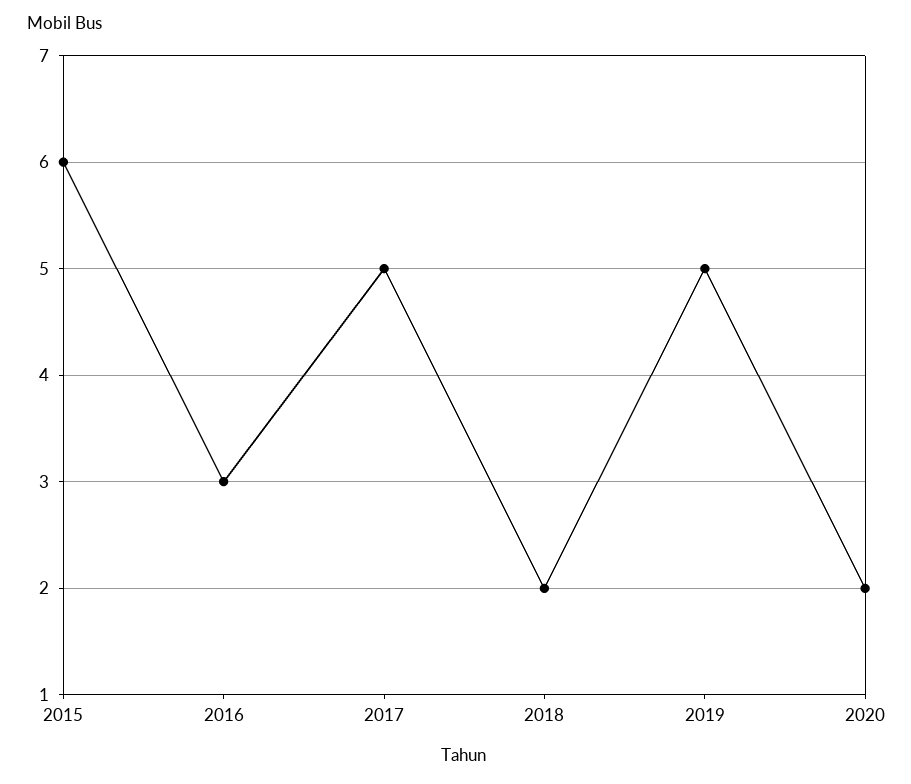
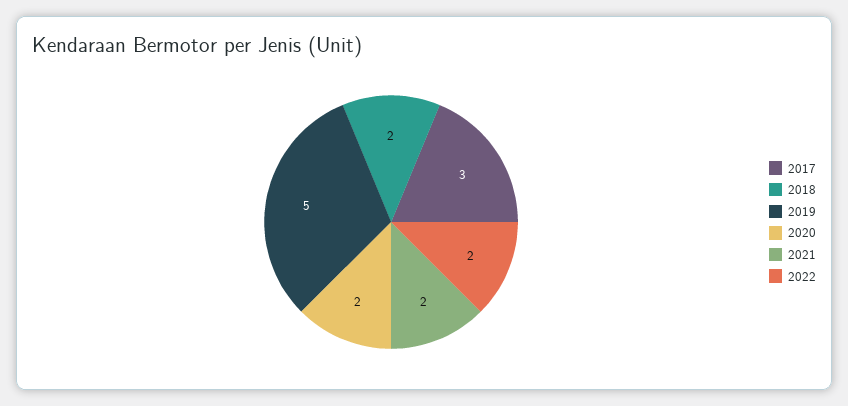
2015: 6 -> none
2016: 3 -> none
2017: 5 -> 3
2021: none -> 2
2022: none -> 2

